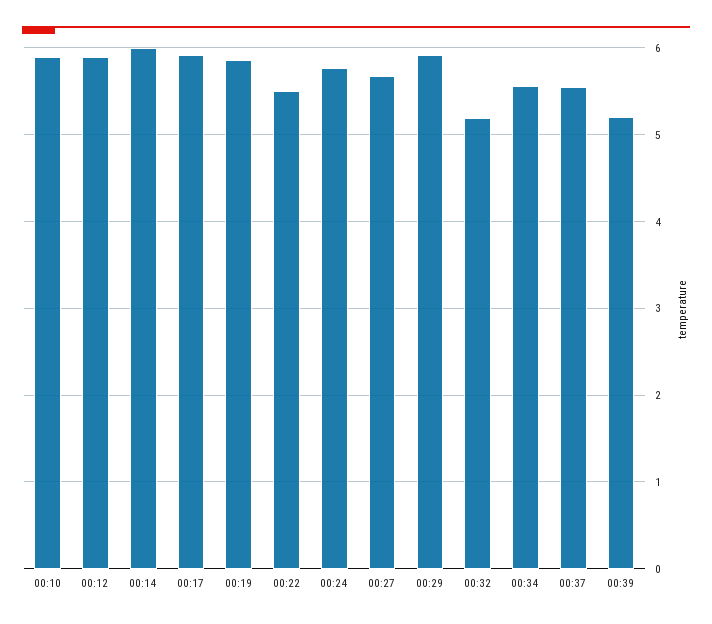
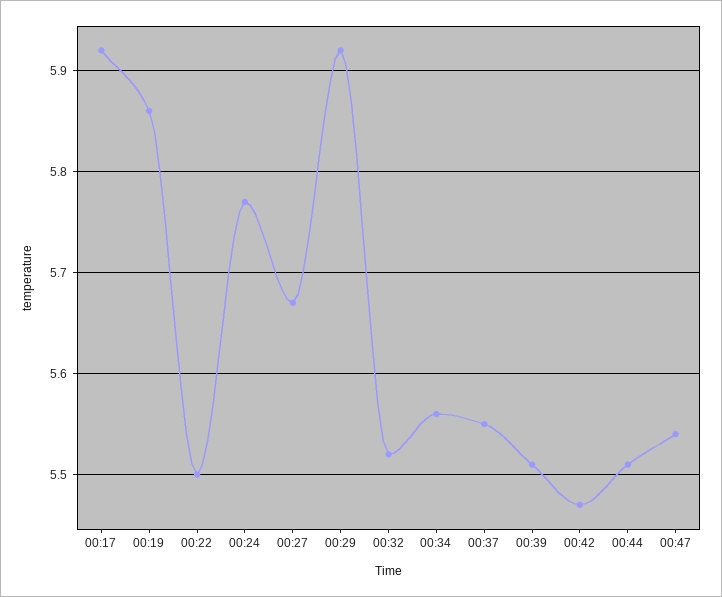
00:10: 5.9 -> none
00:12: 5.9 -> none
00:14: 6 -> none
00:32: 5.2 -> 5.52
00:39: 5.2 -> 5.51
00:42: none -> 5.47
00:44: none -> 5.51
00:47: none -> 5.54

